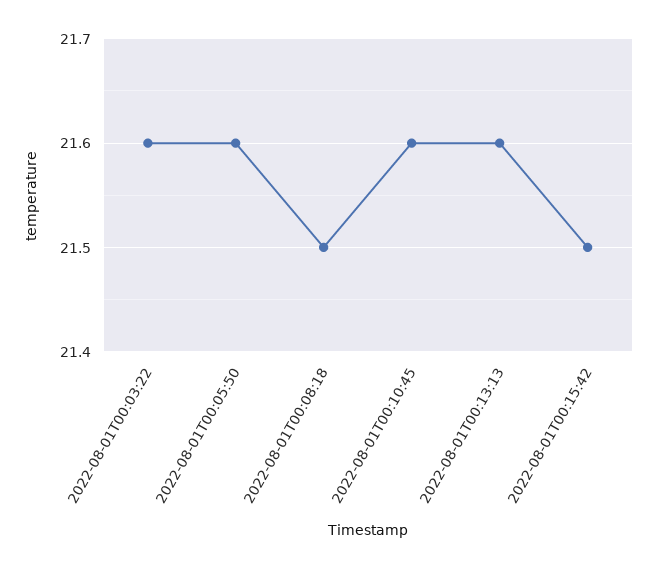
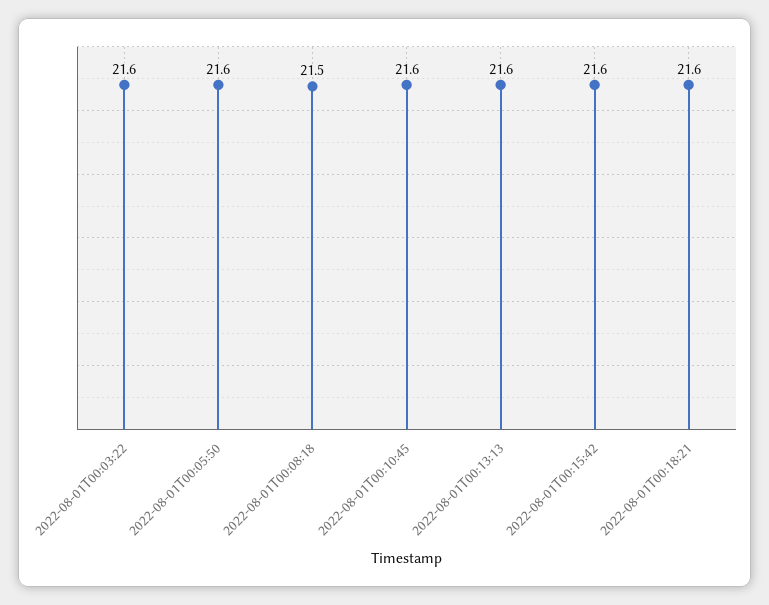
2022-08-01T00:15:42: 21.5 -> 21.6
2022-08-01T00:18:21: none -> 21.6

